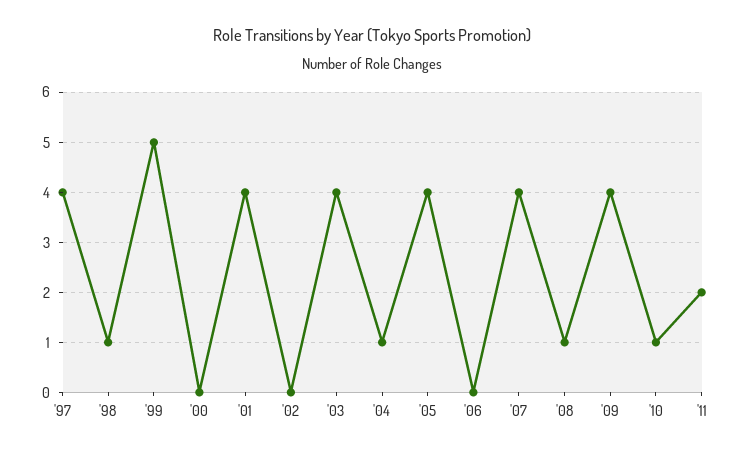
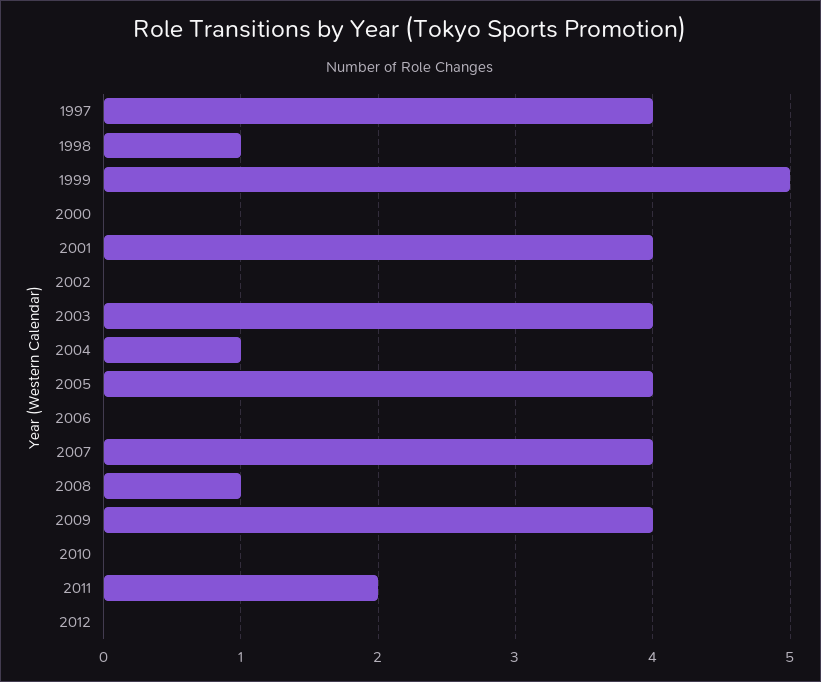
'10: 1 -> 0
2012: none -> 0

